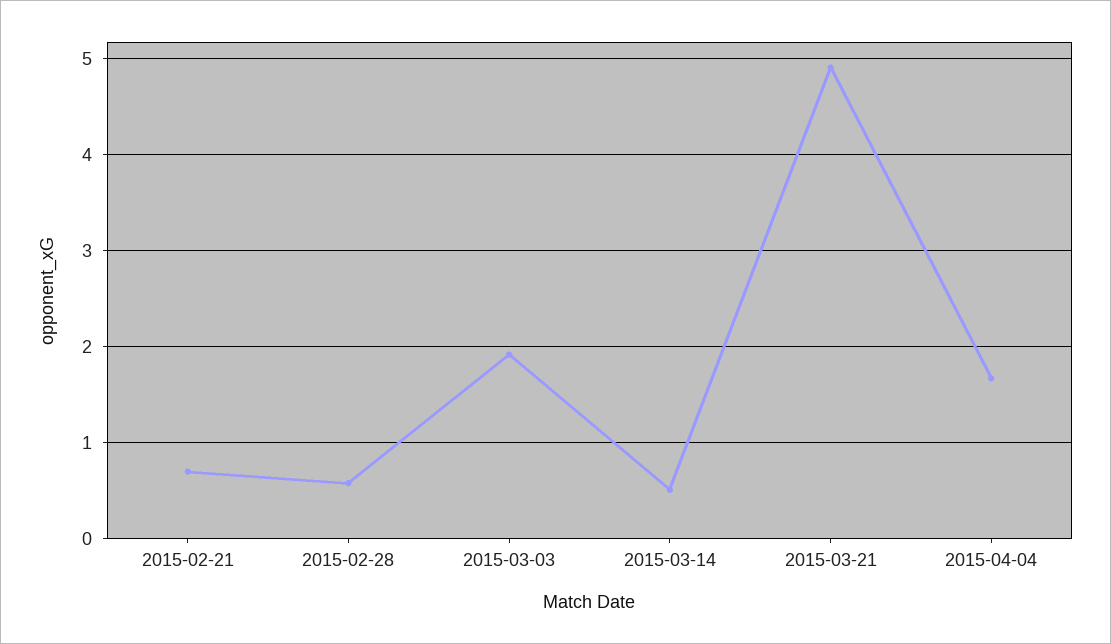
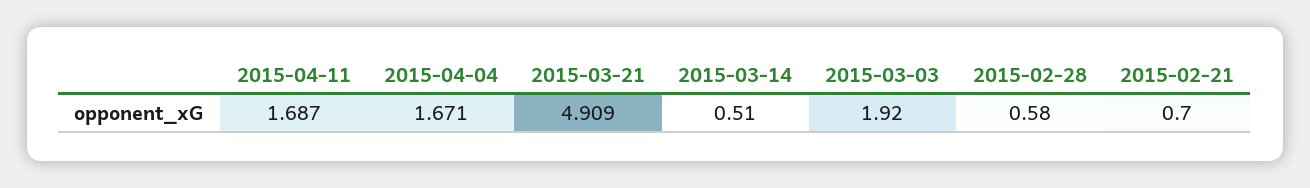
2015-04-11: none -> 1.687

